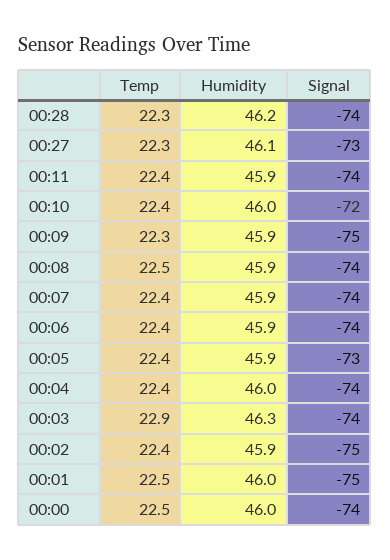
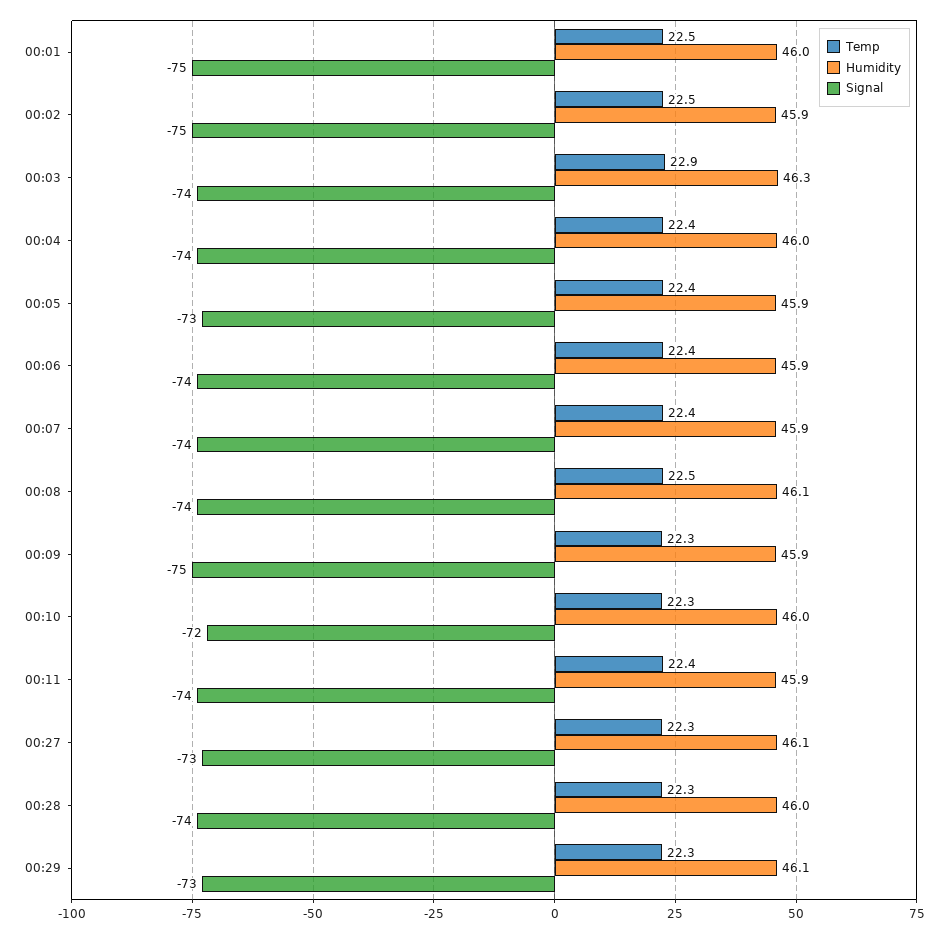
Humidity, 00:28: 46.2 -> 46
Temp, 00:10: 22.4 -> 22.3
Humidity, 00:08: 45.9 -> 46.1
Temp, 00:02: 22.4 -> 22.5
Temp, 00:00: 22.5 -> none
Humidity, 00:00: 46 -> none
Signal, 00:00: -74 -> none
Temp, 00:29: none -> 22.3
Humidity, 00:29: none -> 46.1
Signal, 00:29: none -> -73

